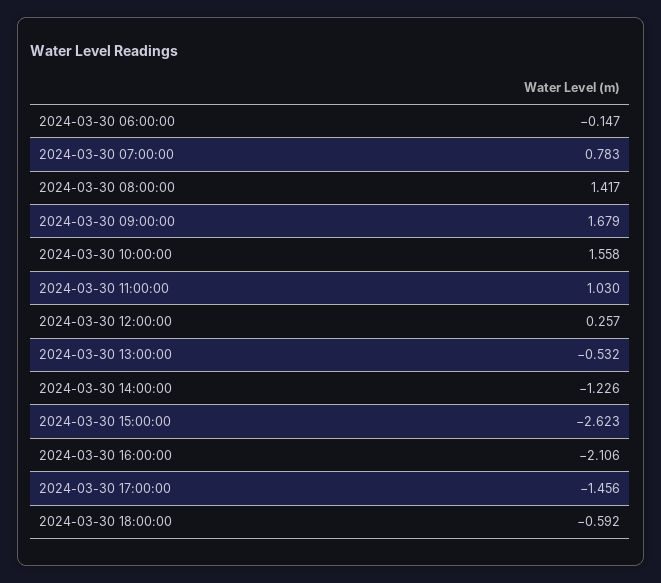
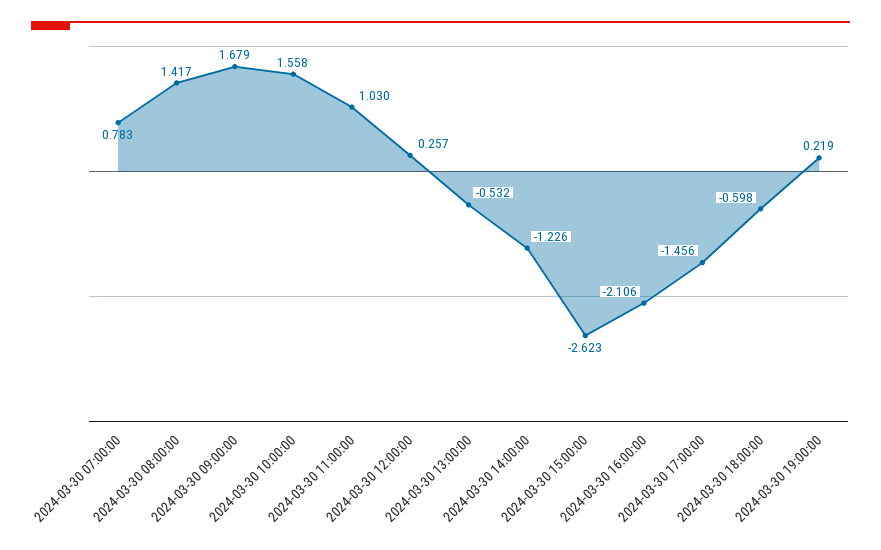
2024-03-30 06:00:00: -0.147 -> none
2024-03-30 18:00:00: -0.592 -> -0.598
2024-03-30 19:00:00: none -> 0.219

